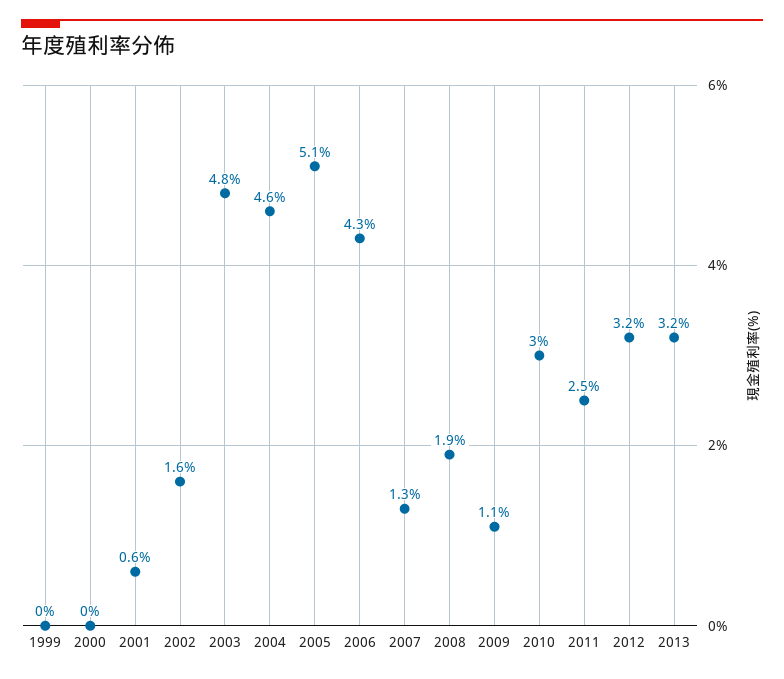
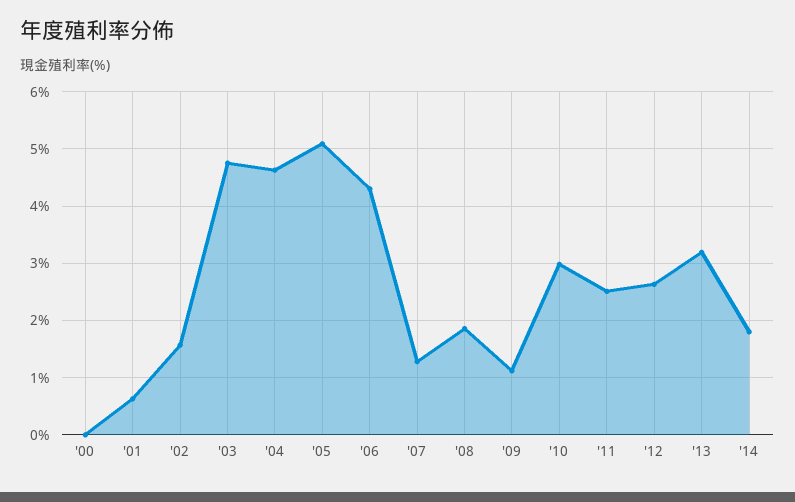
1999: 0 -> none
2012: 3.2 -> 2.6
'14: none -> 1.8

